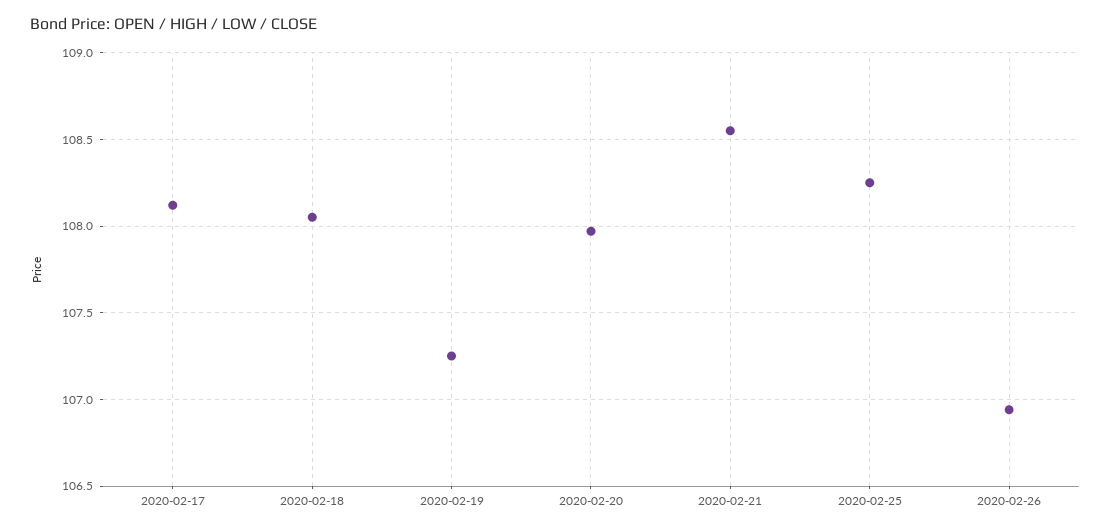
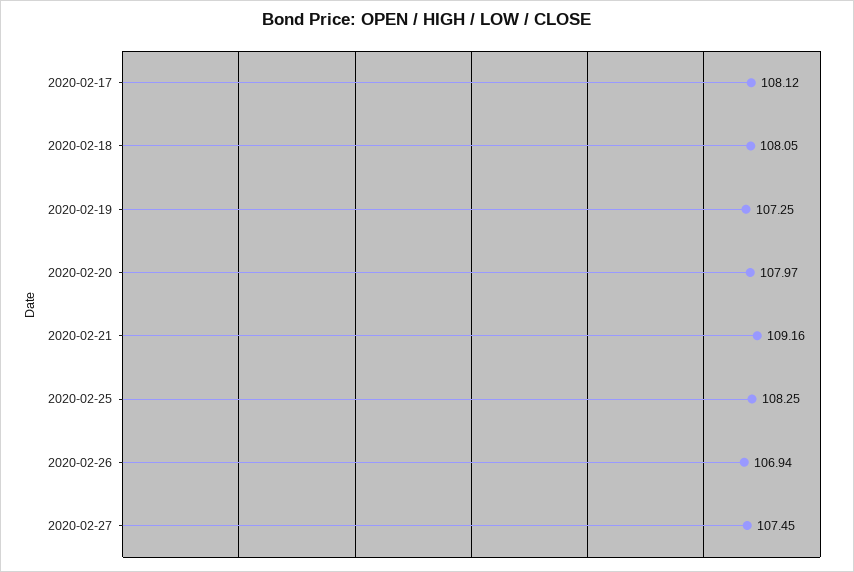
2020-02-21: 108.55 -> 109.16
2020-02-27: none -> 107.45

